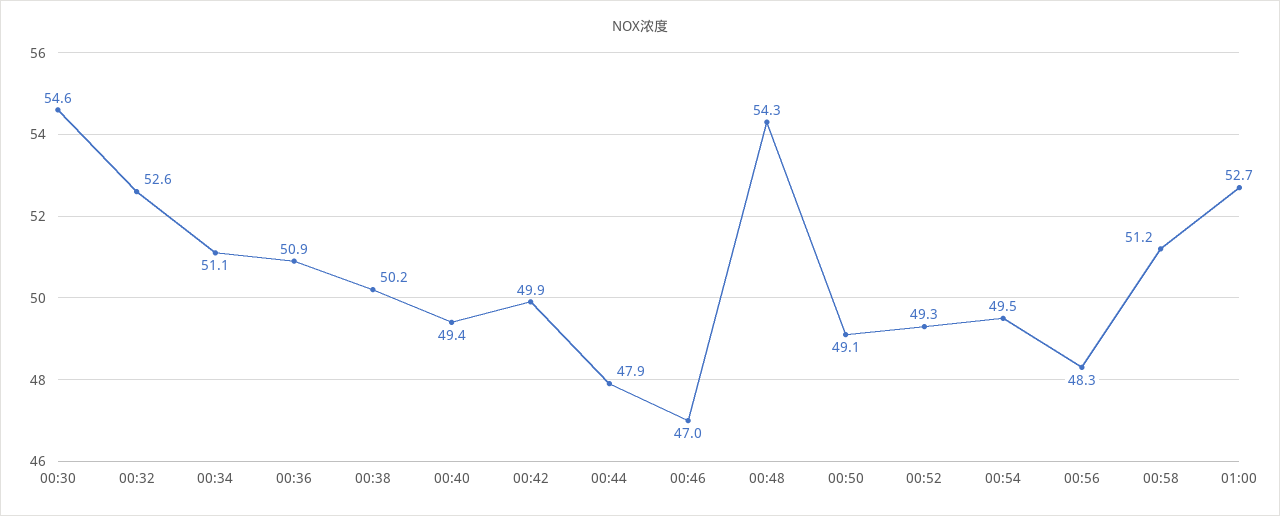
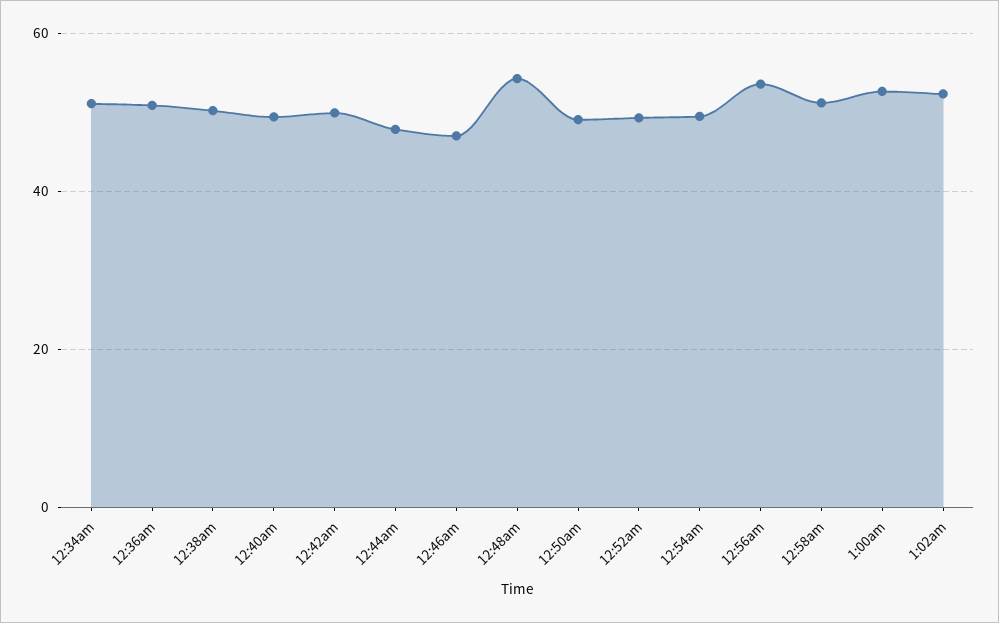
00:30: 54.6 -> none
00:32: 52.6 -> none
00:56: 48.3 -> 54
1:02am: none -> 52

